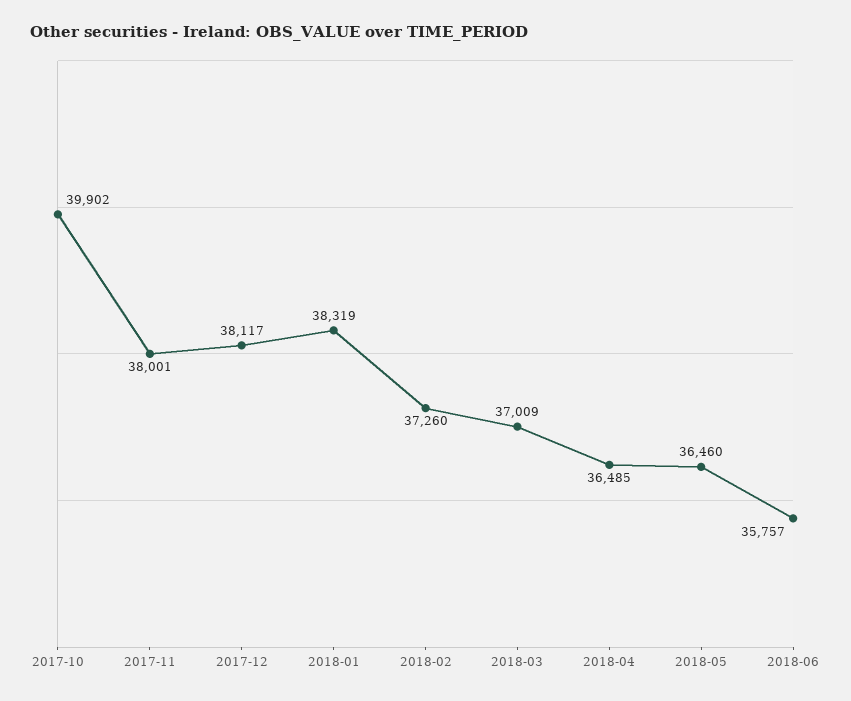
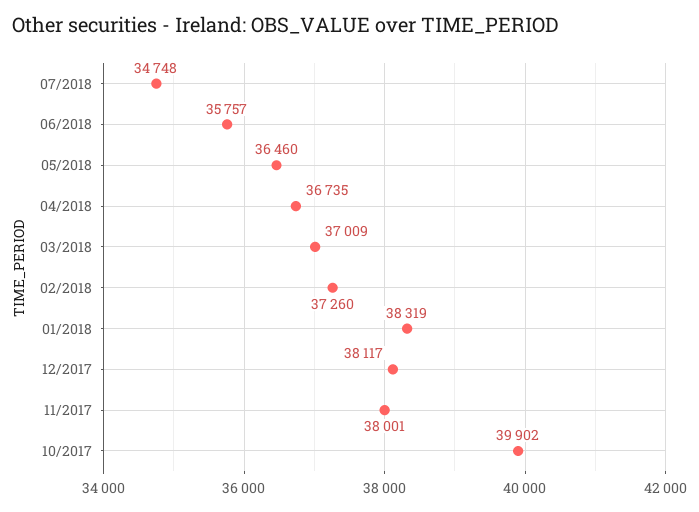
2018-04: 36485 -> 36735
07/2018: none -> 34748

